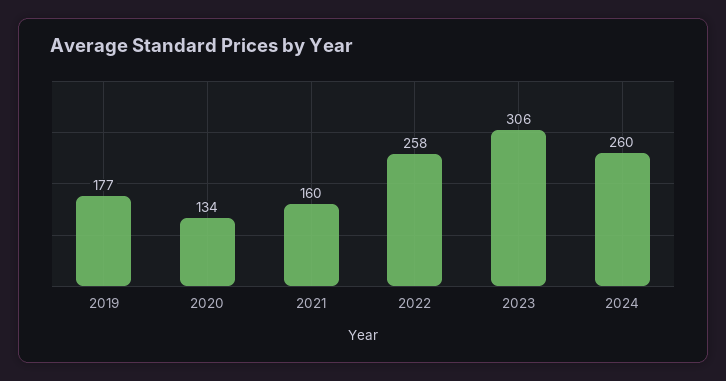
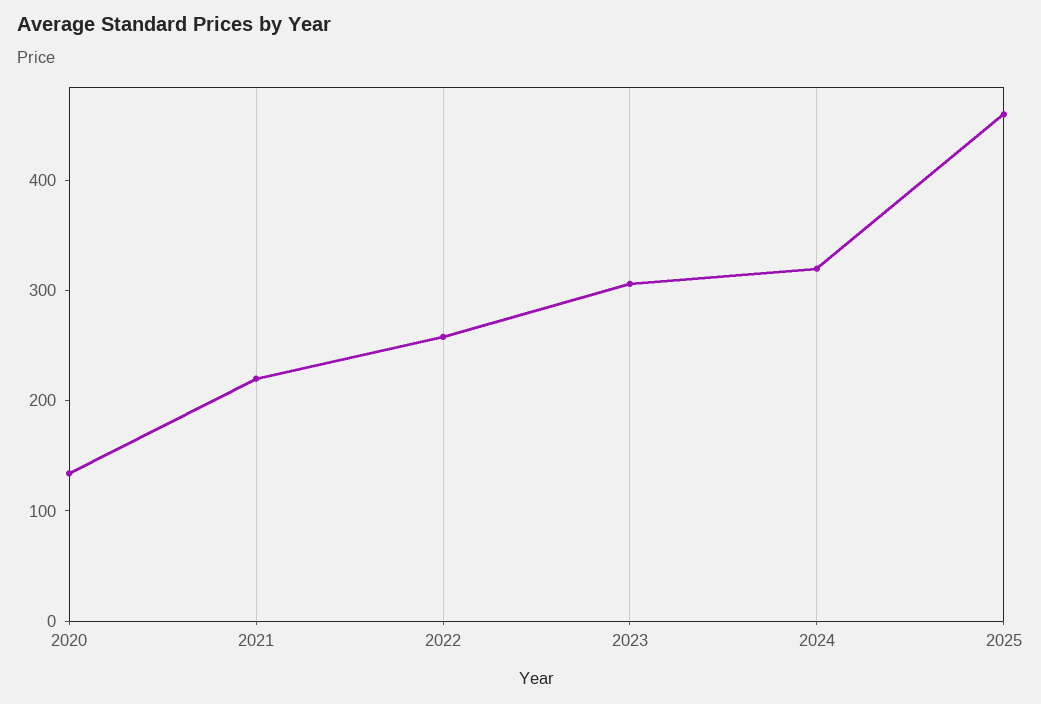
2019: 177 -> none
2021: 160 -> 220
2024: 260 -> 320
2025: none -> 460

